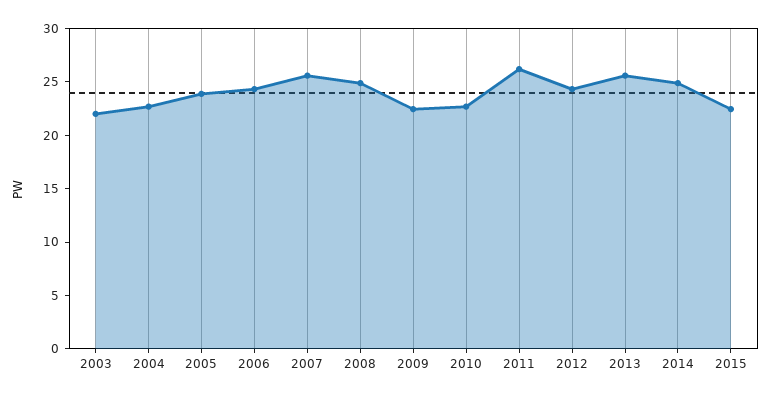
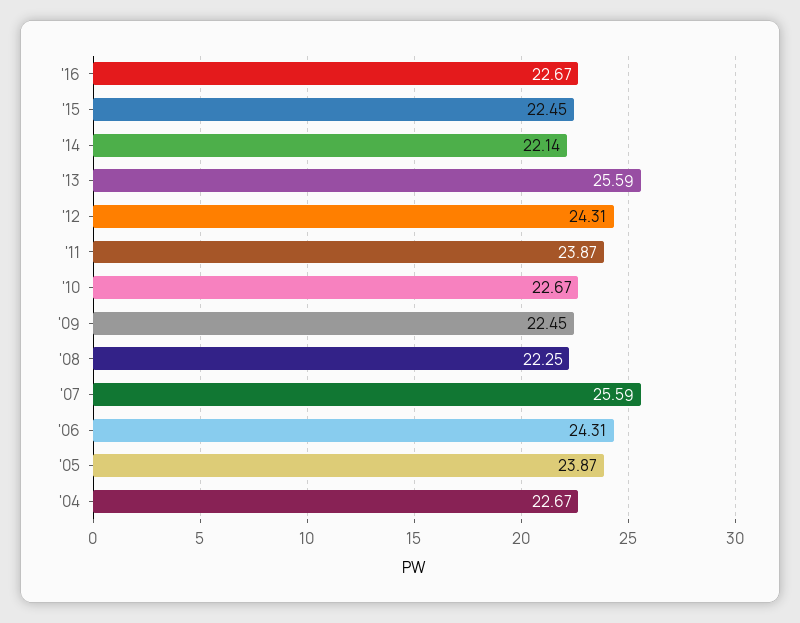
2003: 22 -> none
2008: 25 -> 22.25
2011: 26 -> 23.87
2014: 25 -> 22.14
'16: none -> 22.67

